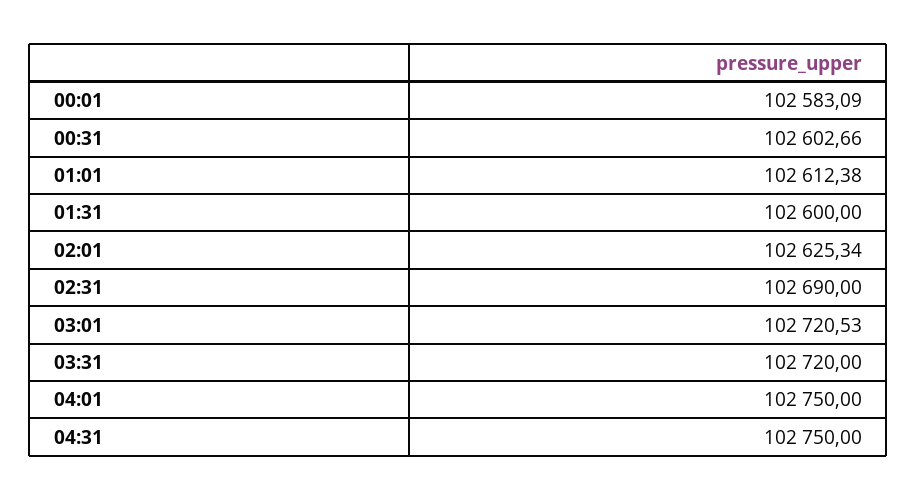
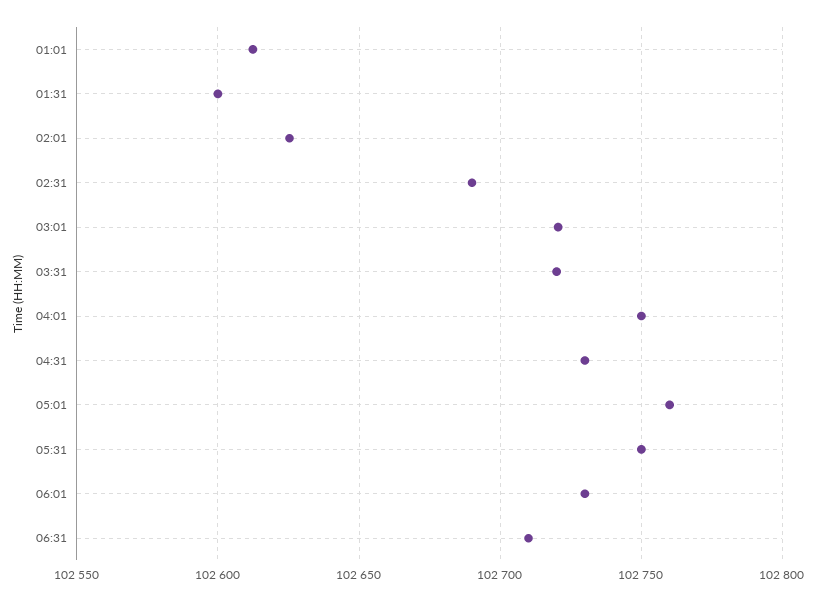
00:01: 102583.09 -> none
00:31: 102602.66 -> none
04:31: 102750 -> 102730
05:01: none -> 102760
05:31: none -> 102750
06:01: none -> 102730
06:31: none -> 102710

